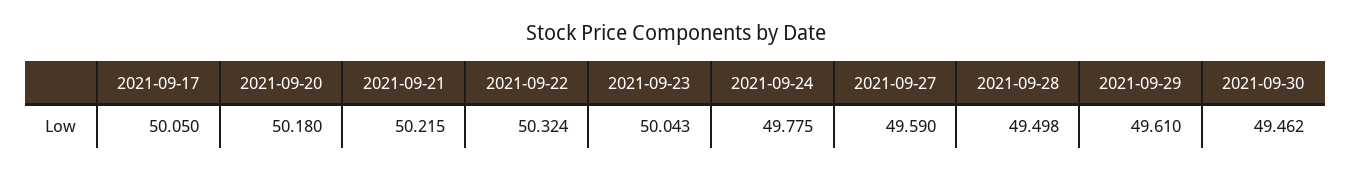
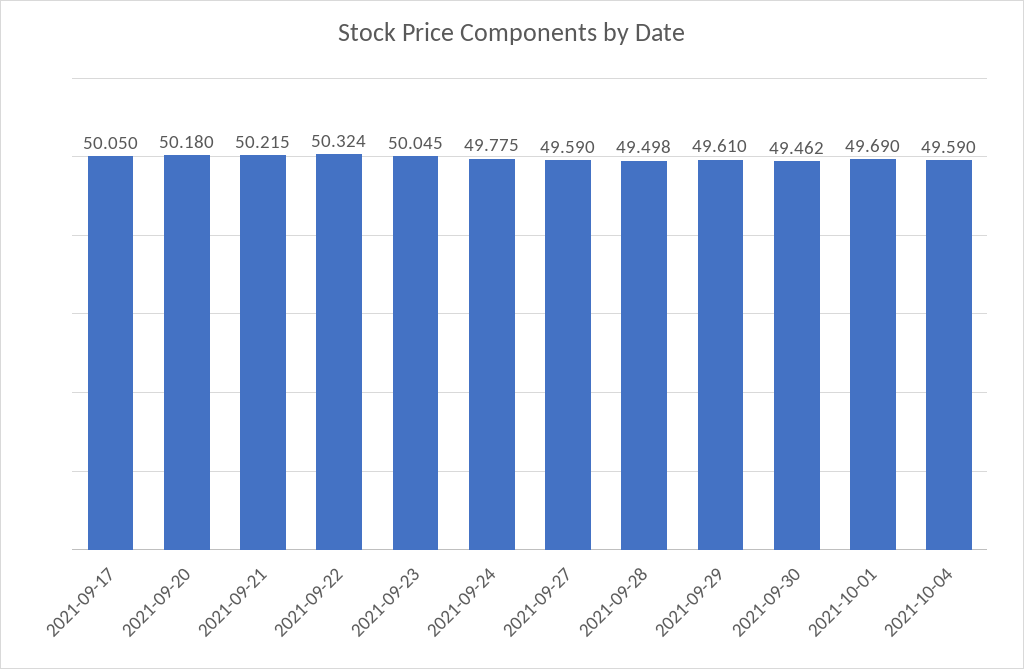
2021-09-23: 50.043 -> 50.045
2021-10-01: none -> 49.69
2021-10-04: none -> 49.59

